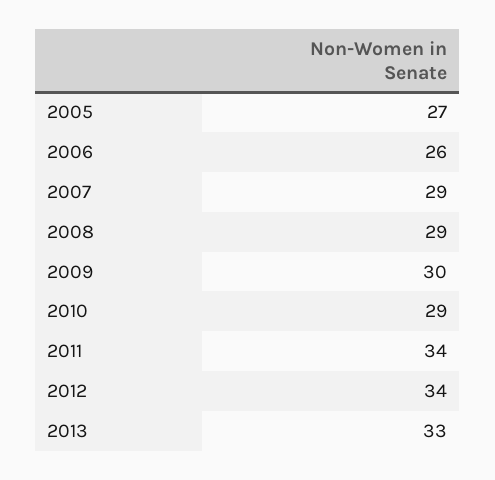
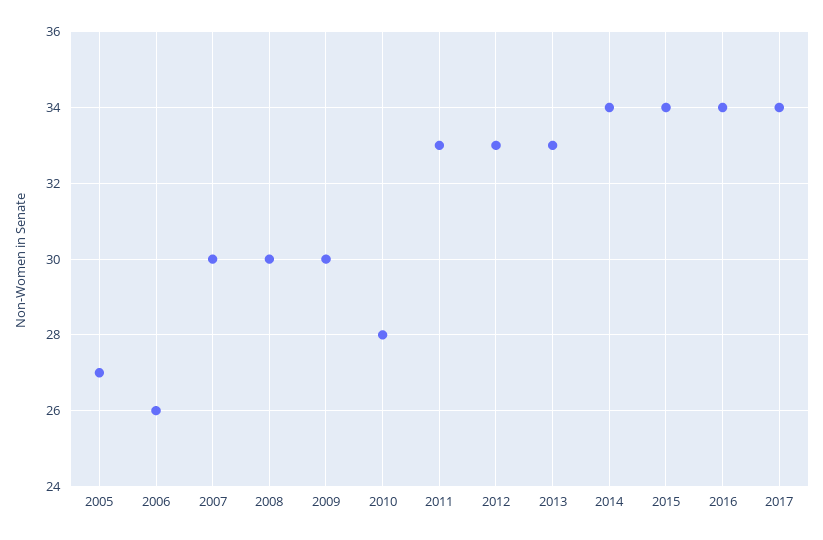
2007: 29 -> 30
2008: 29 -> 30
2010: 29 -> 28
2011: 34 -> 33
2012: 34 -> 33
2014: none -> 34
2015: none -> 34
2016: none -> 34
2017: none -> 34

